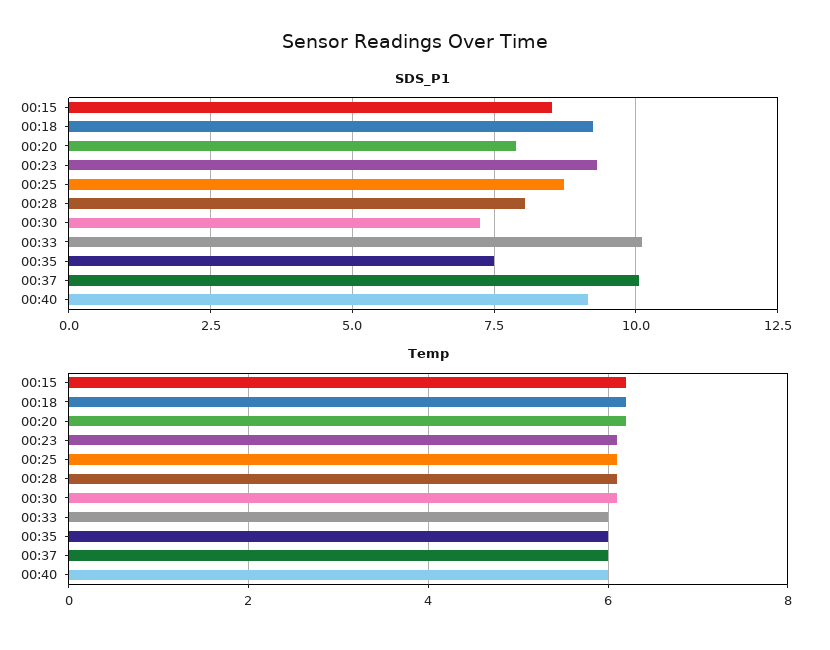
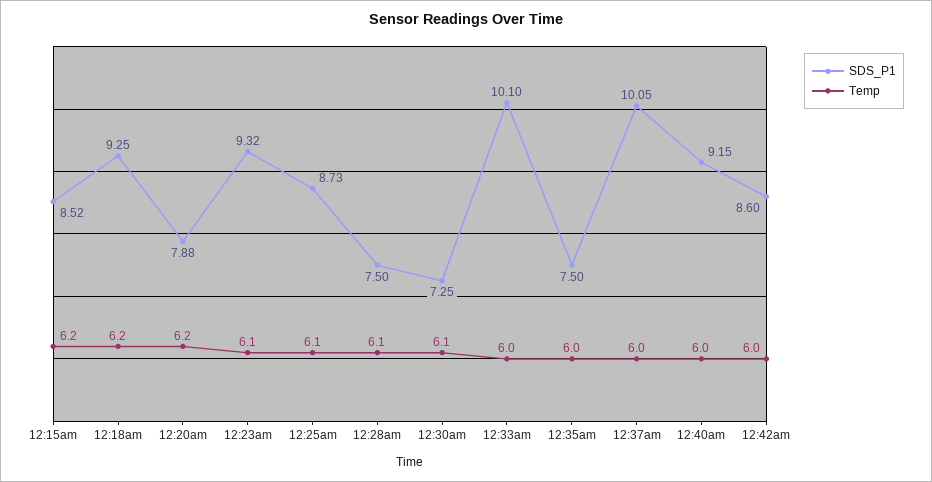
SDS_P1, 00:28: 8 -> 7.5
SDS_P1, 12:42am: none -> 8.6
Temp, 12:42am: none -> 6

